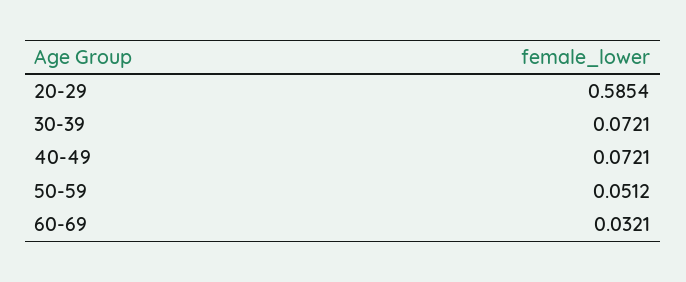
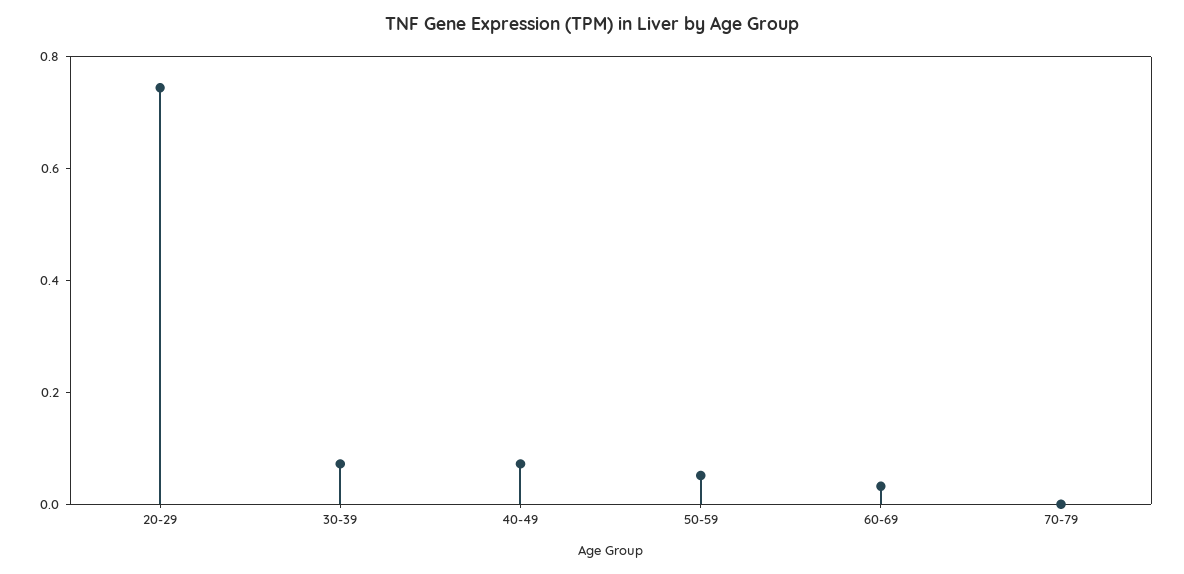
20-29: 0.5854 -> 0.75
70-79: none -> 0

